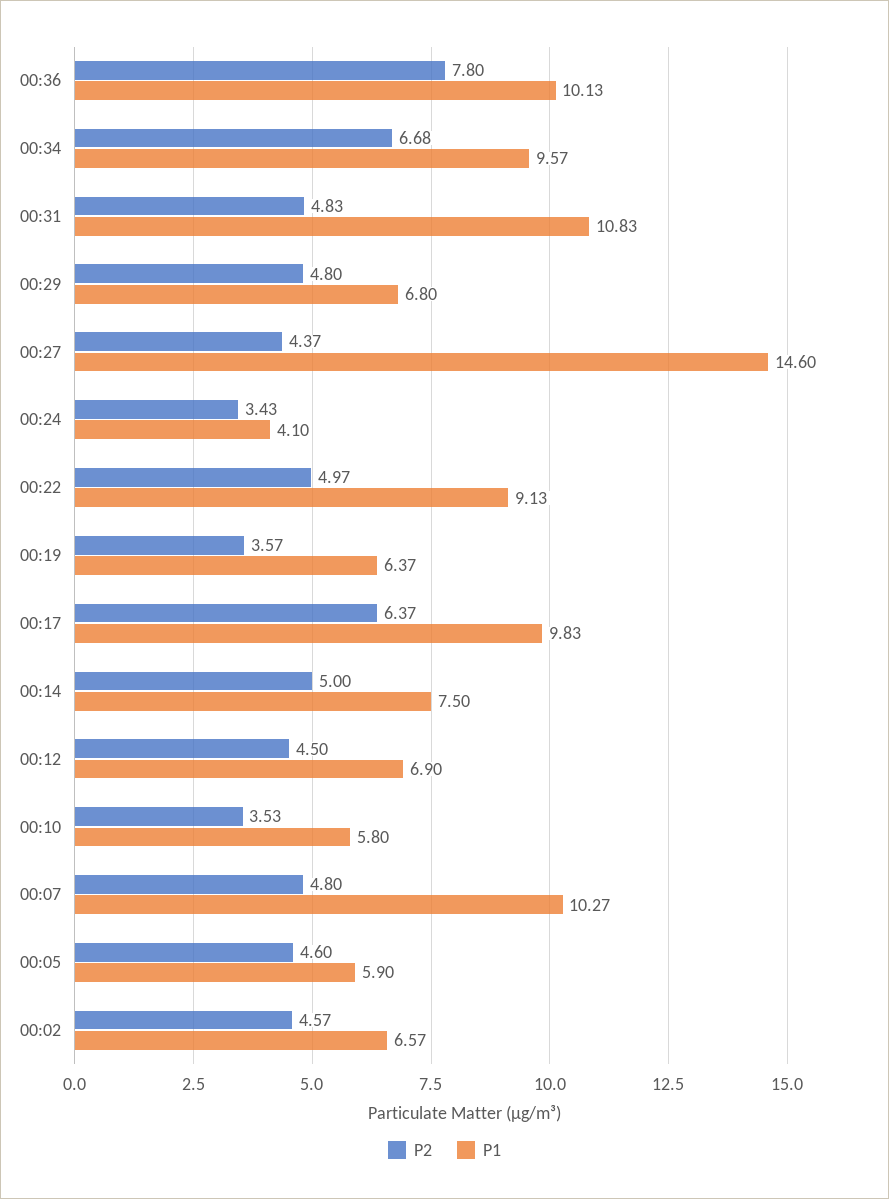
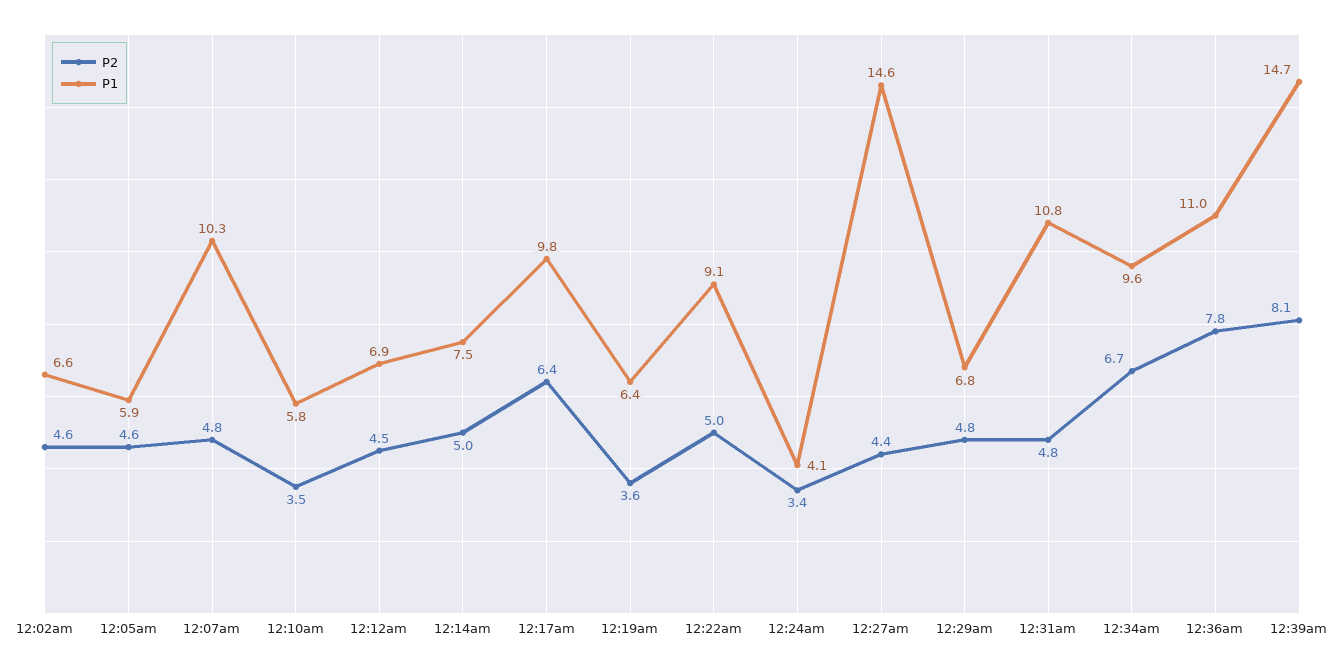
P1, 00:36: 10.13 -> 11
P2, 12:39am: none -> 8.1
P1, 12:39am: none -> 14.7

